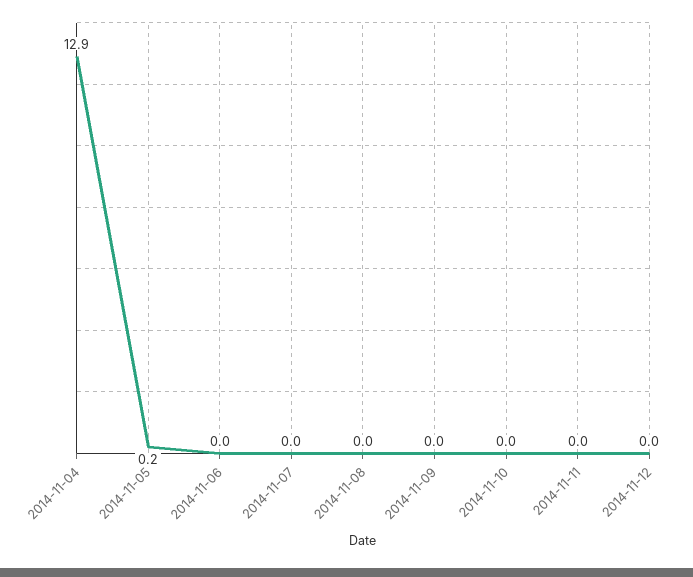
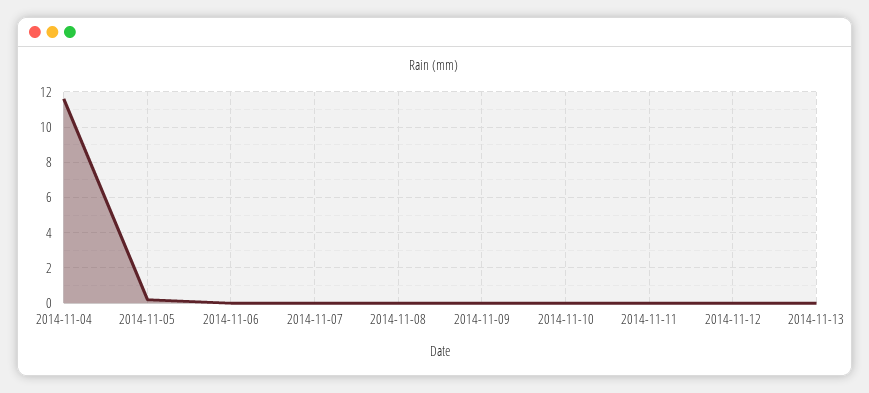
2014-11-04: 12.9 -> 11.5
2014-11-13: none -> 0

